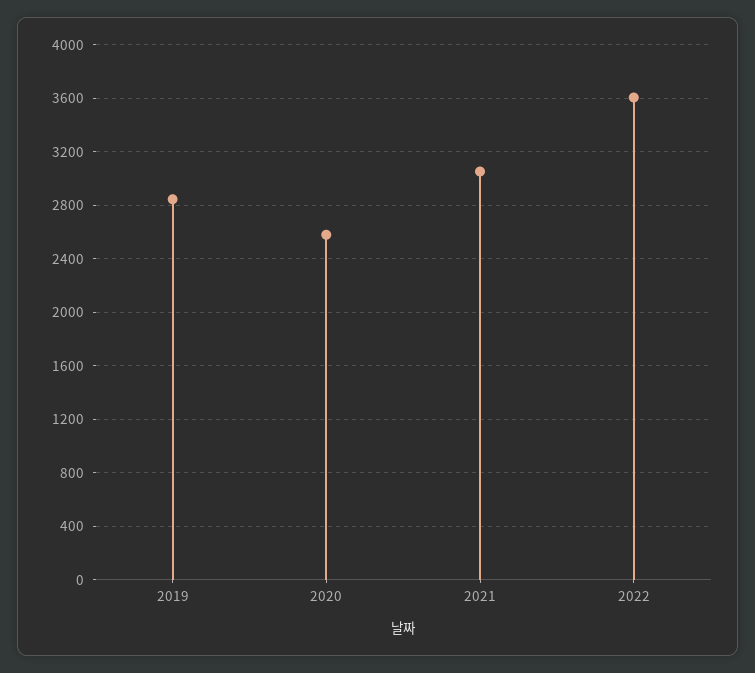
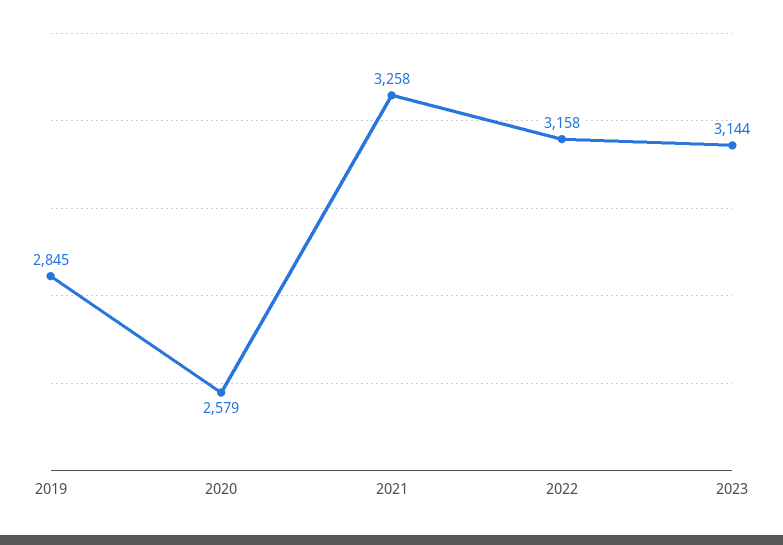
2021: 3050 -> 3258
2022: 3600 -> 3158
2023: none -> 3144

